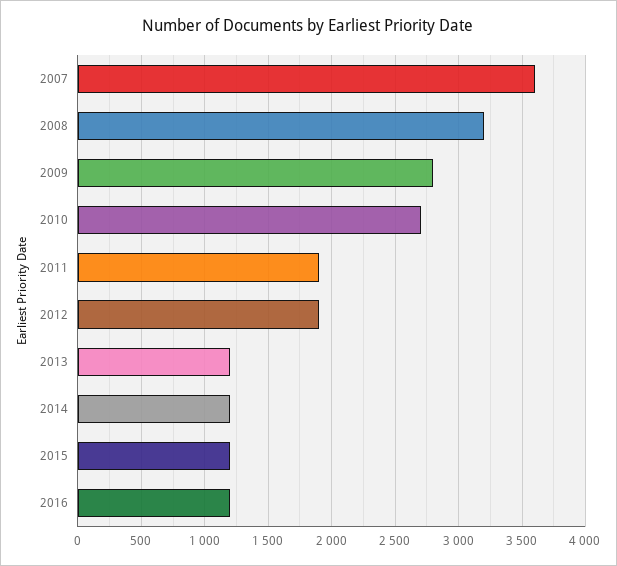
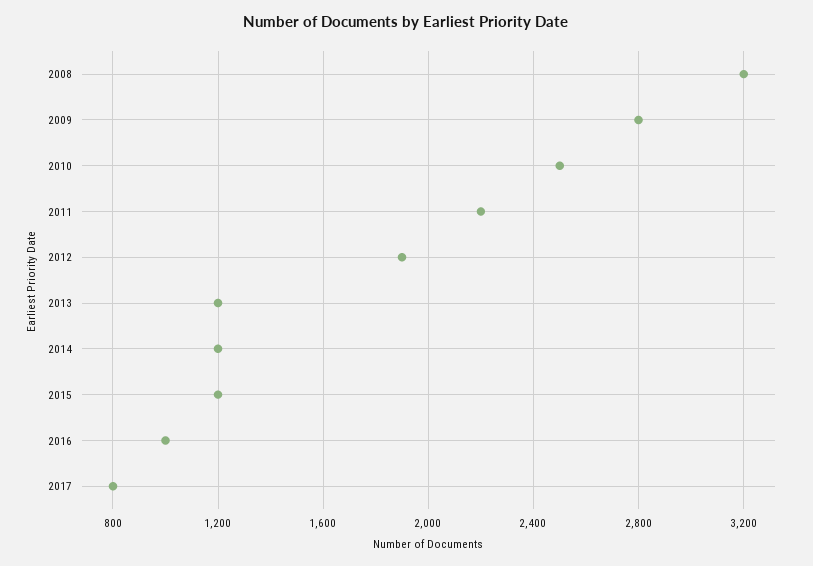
2007: 3600 -> none
2010: 2700 -> 2500
2011: 1900 -> 2200
2016: 1200 -> 1000
2017: none -> 800

